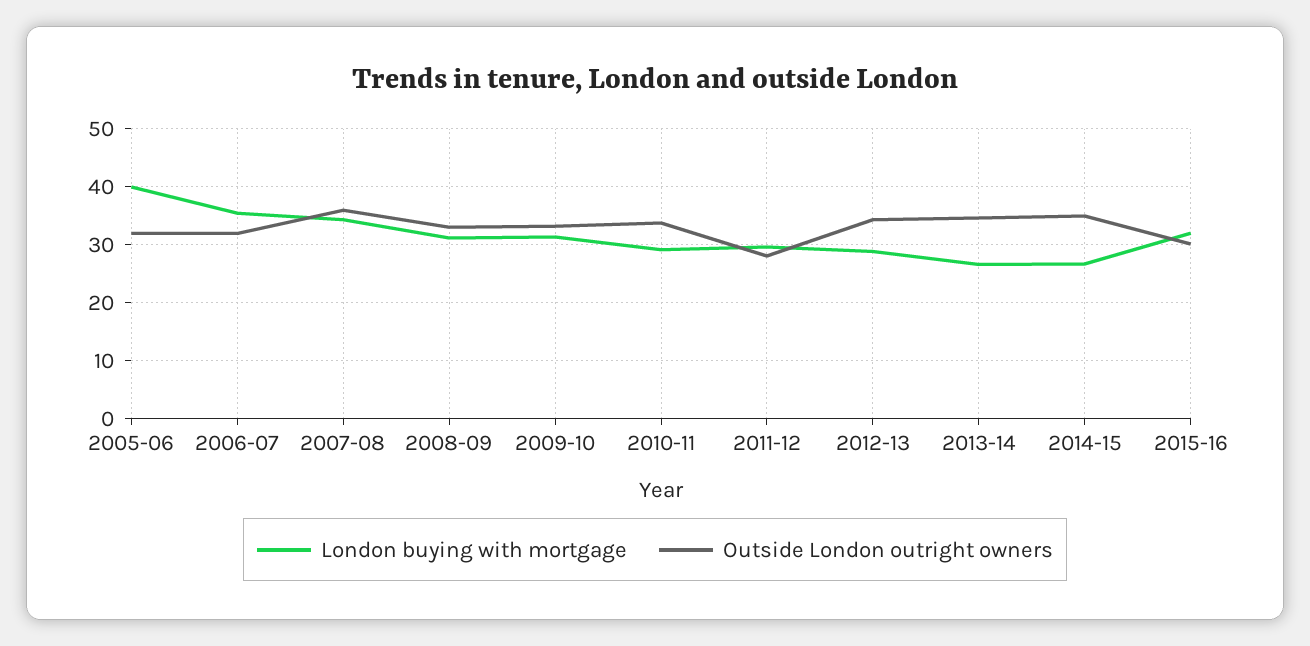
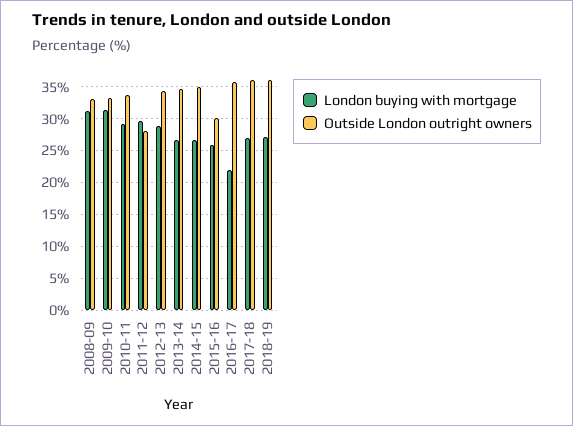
London buying with mortgage, 2005-06: 40 -> none
Outside London outright owners, 2005-06: 32 -> none
London buying with mortgage, 2006-07: 36 -> none
Outside London outright owners, 2006-07: 32 -> none
London buying with mortgage, 2007-08: 34 -> none
Outside London outright owners, 2007-08: 36 -> none
London buying with mortgage, 2015-16: 32 -> 26
London buying with mortgage, 2016-17: none -> 22
Outside London outright owners, 2016-17: none -> 36
London buying with mortgage, 2017-18: none -> 27
Outside London outright owners, 2017-18: none -> 36
London buying with mortgage, 2018-19: none -> 27
Outside London outright owners, 2018-19: none -> 36

